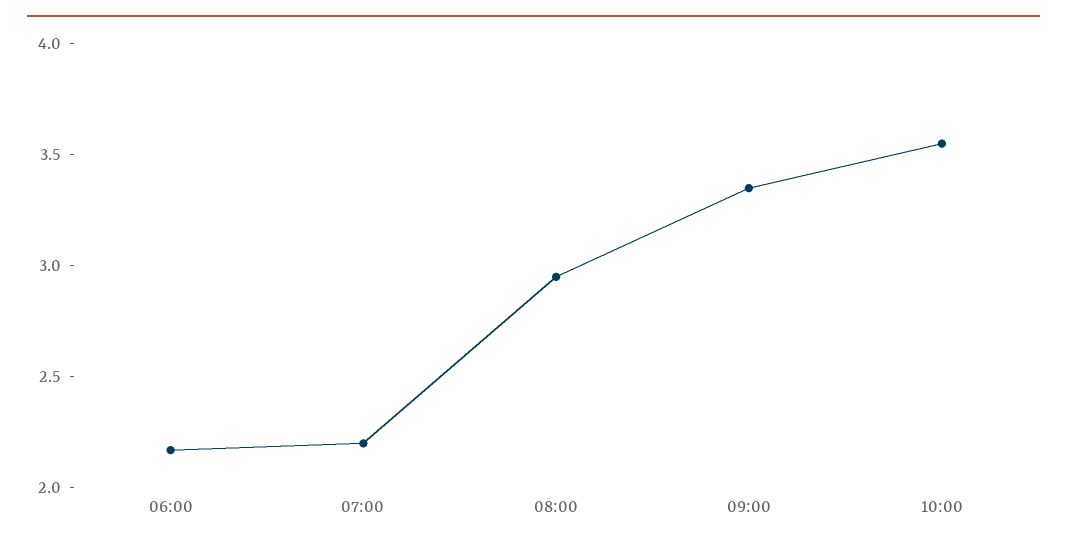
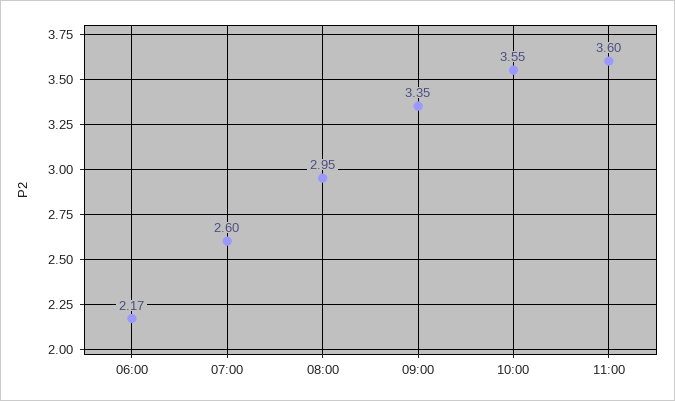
07:00: 2.2 -> 2.6
11:00: none -> 3.6

